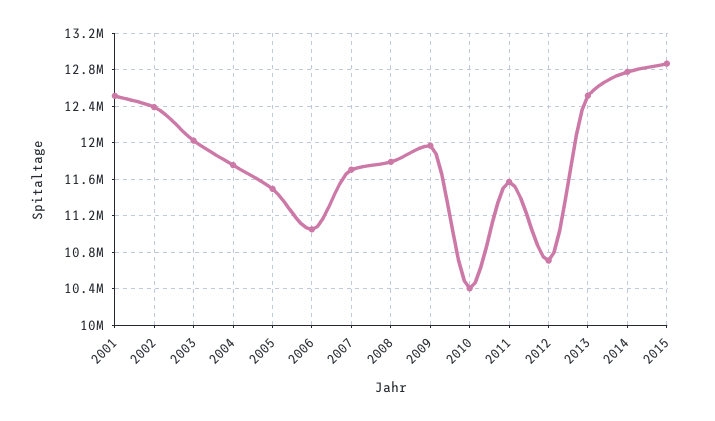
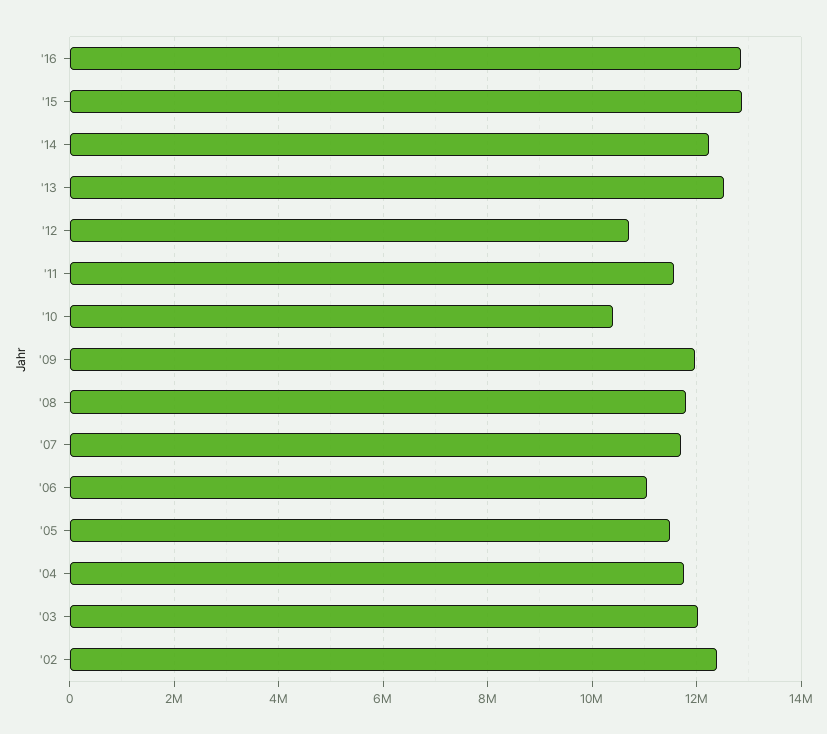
2001: 12500000 -> none
2014: 12800000 -> 12200000
'16: none -> 12800000

